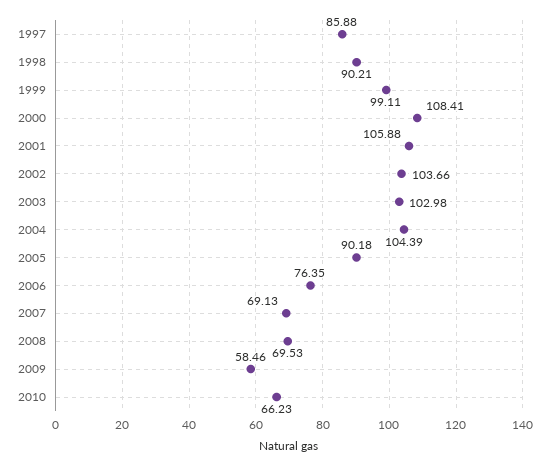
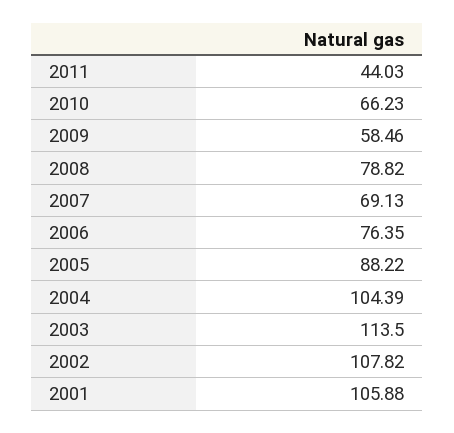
1997: 85.88 -> none
1998: 90.21 -> none
1999: 99.11 -> none
2000: 108.41 -> none
2002: 103.66 -> 107.82
2003: 102.98 -> 113.5
2005: 90.18 -> 88.22
2008: 69.53 -> 78.82
2011: none -> 44.03

